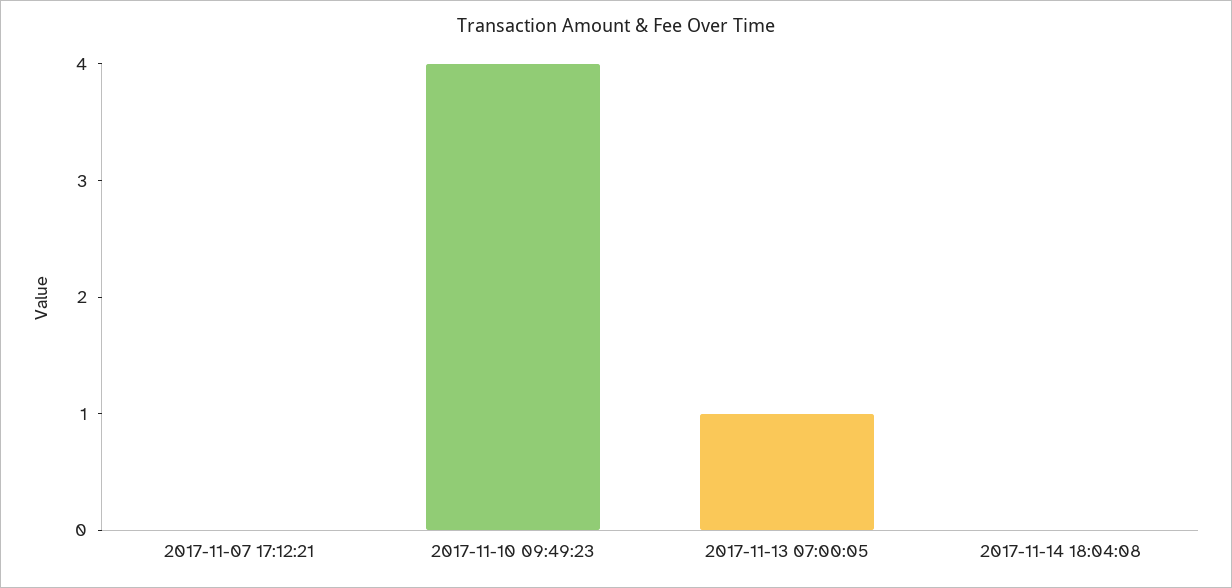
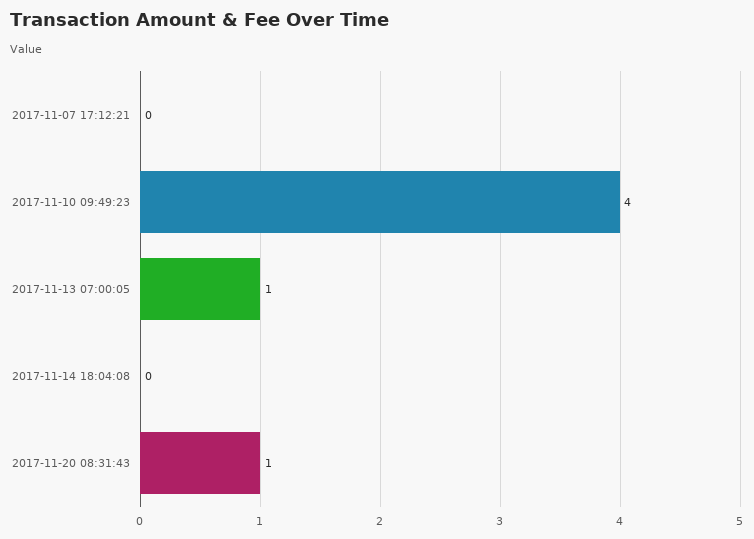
2017-11-20 08:31:43: none -> 1

